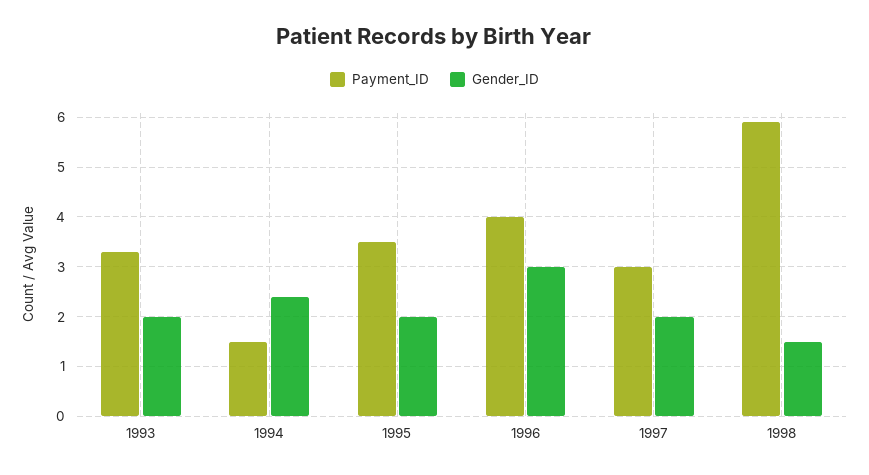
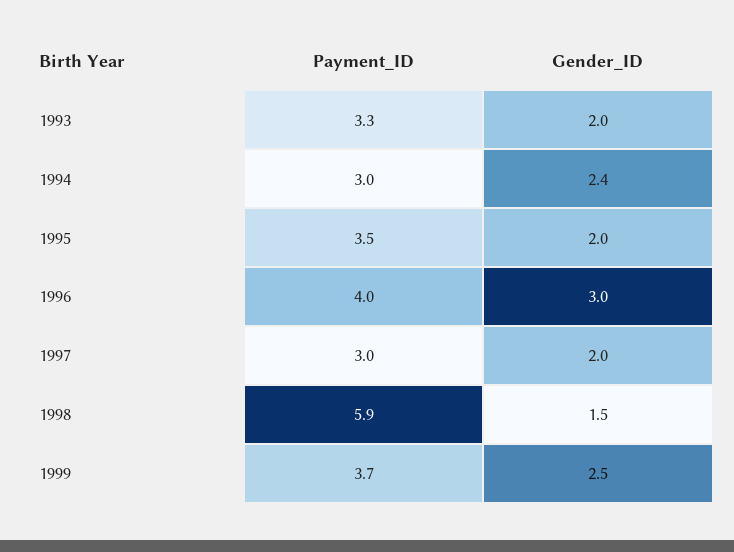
Payment_ID, 1994: 1.5 -> 3
Payment_ID, 1999: none -> 3.7
Gender_ID, 1999: none -> 2.5

